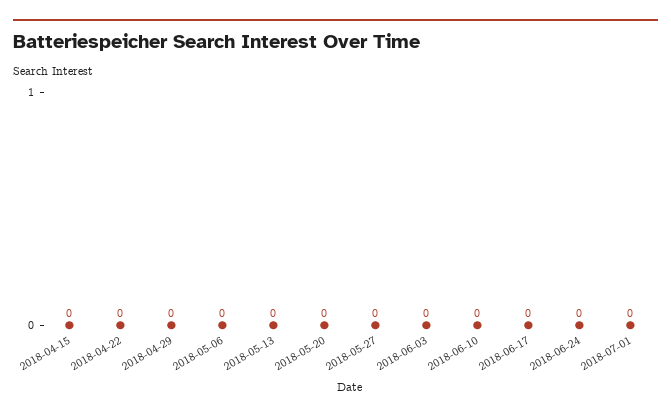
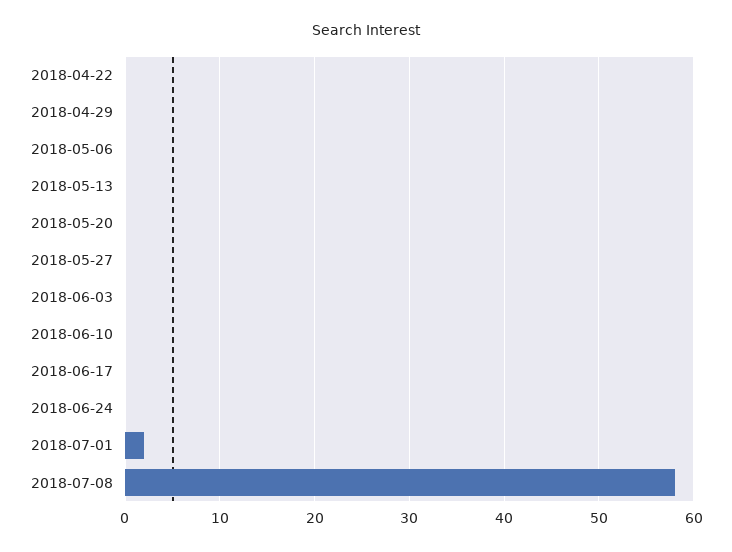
2018-04-15: 0 -> none
2018-07-01: 0 -> 2
2018-07-08: none -> 58

